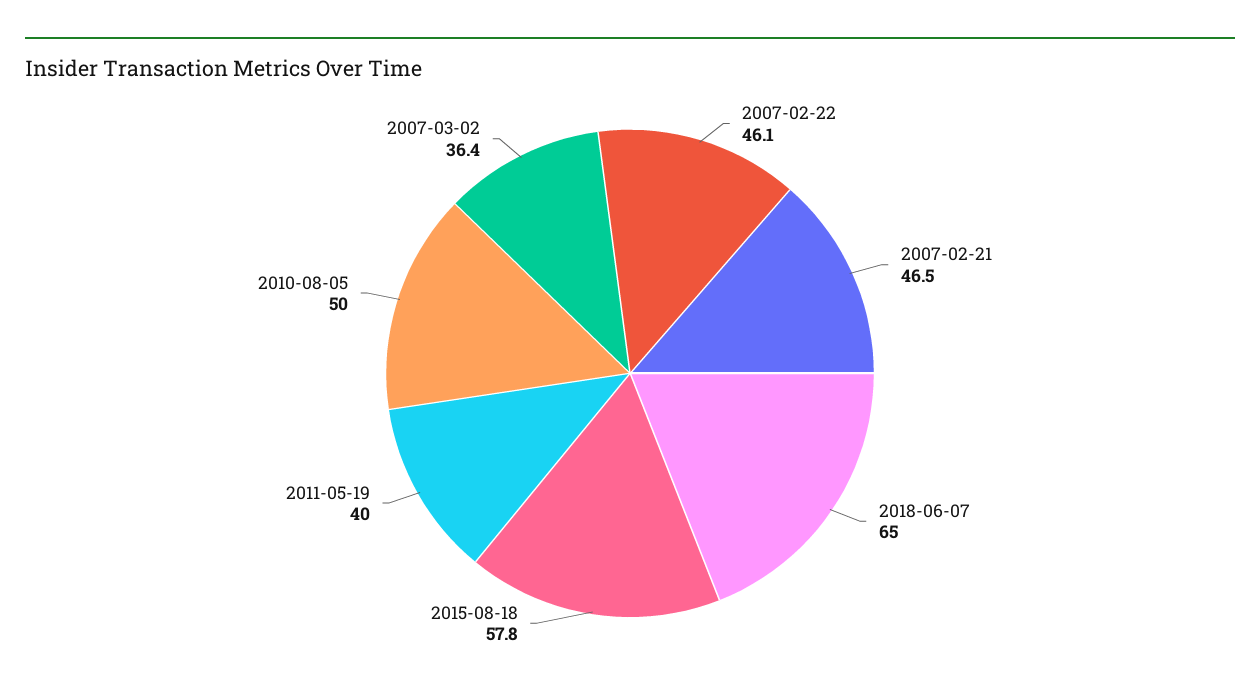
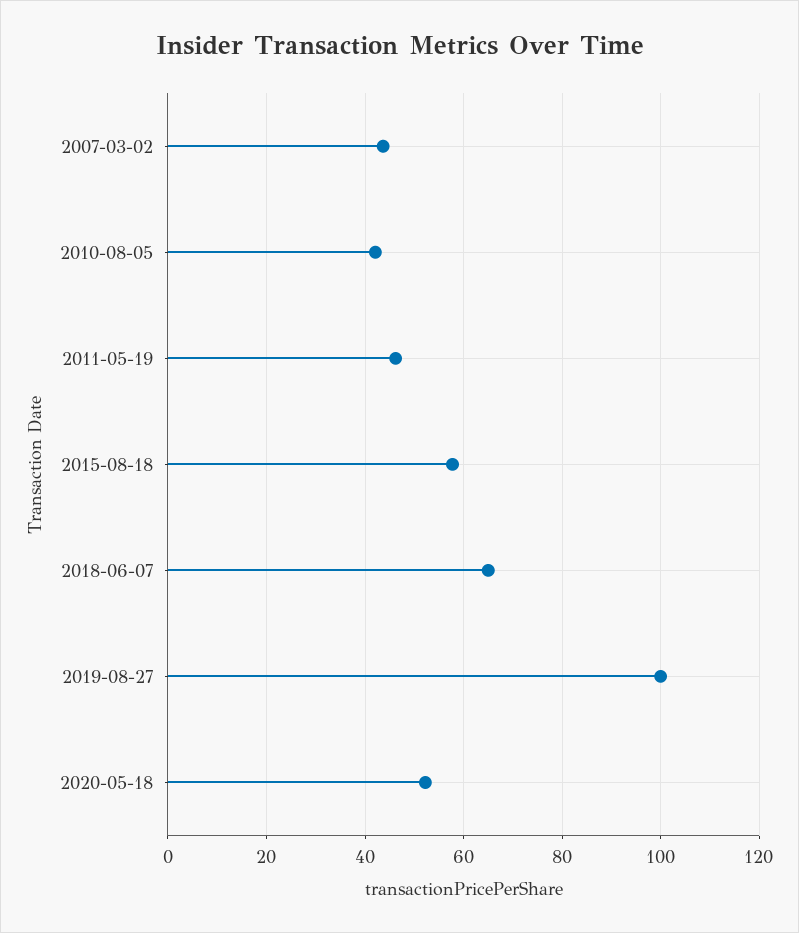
2007-02-22: 46.1 -> none
2007-02-21: 46.5 -> none
2011-05-19: 40 -> 46
2010-08-05: 50 -> 42
2007-03-02: 36.4 -> 44
2019-08-27: none -> 100
2020-05-18: none -> 52

